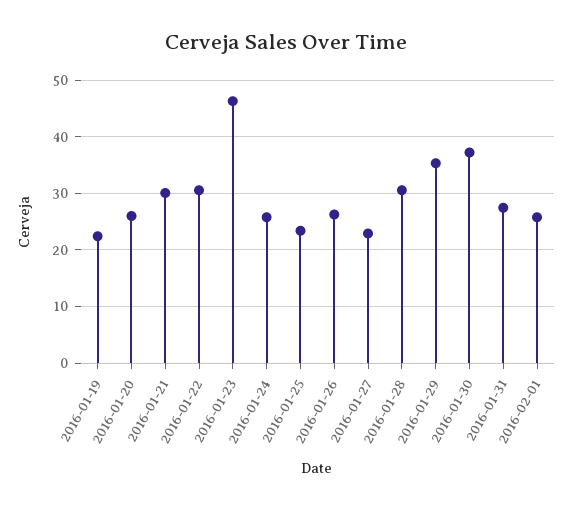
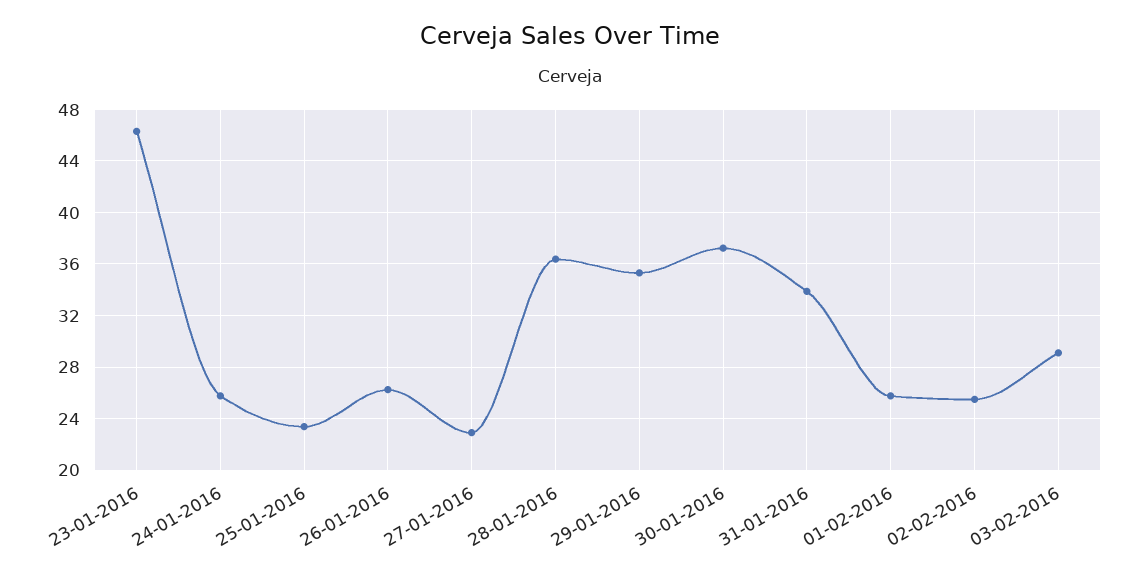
2016-01-19: 22 -> none
2016-01-20: 26 -> none
2016-01-21: 30 -> none
2016-01-22: 30 -> none
2016-01-28: 30 -> 36.5
2016-01-31: 28 -> 34
02-02-2016: none -> 25.5
03-02-2016: none -> 29

